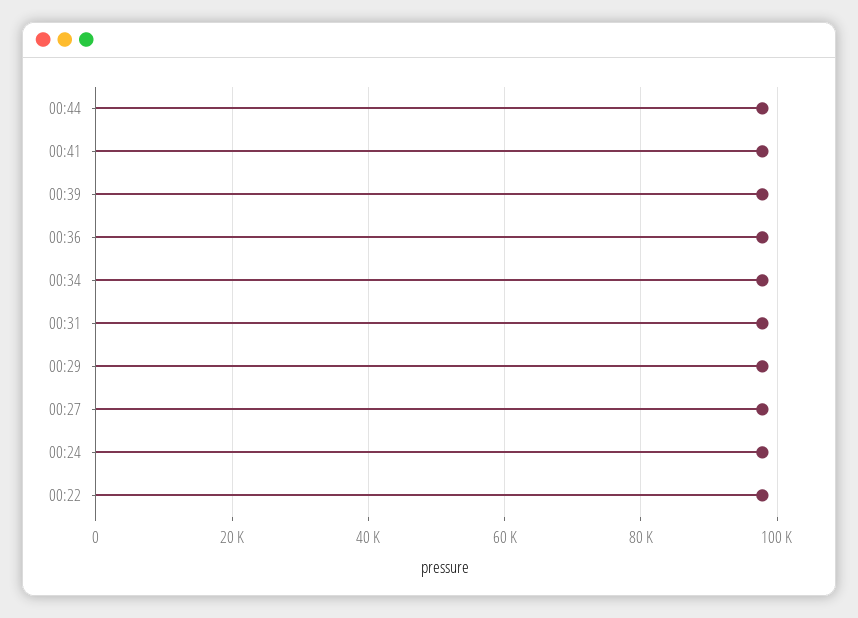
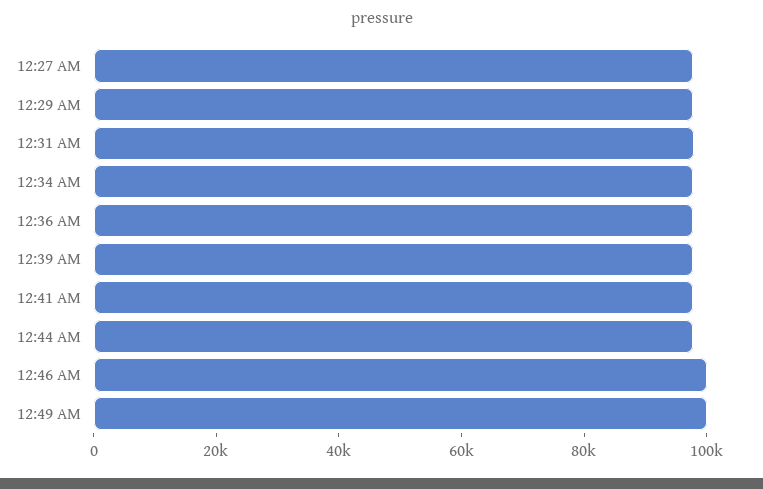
00:24: 98000 -> none
00:22: 98000 -> none
12:46 AM: none -> 100000
12:49 AM: none -> 100000

